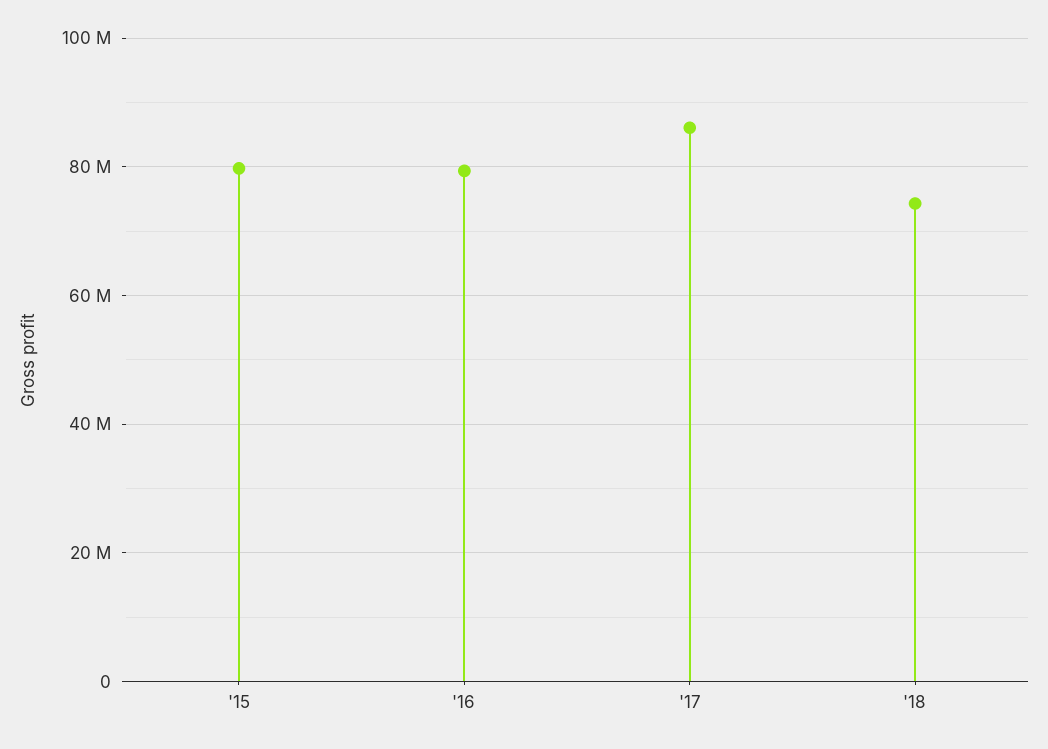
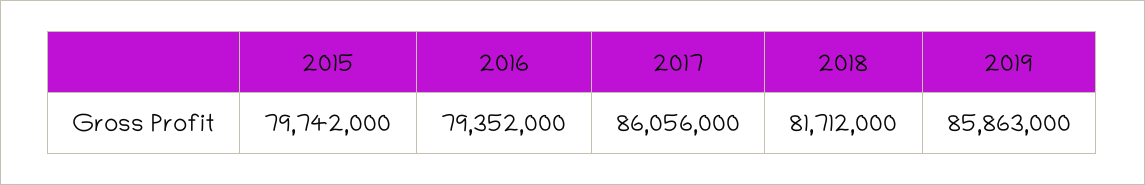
'18: 74000000 -> 81712000
2019: none -> 85863000

